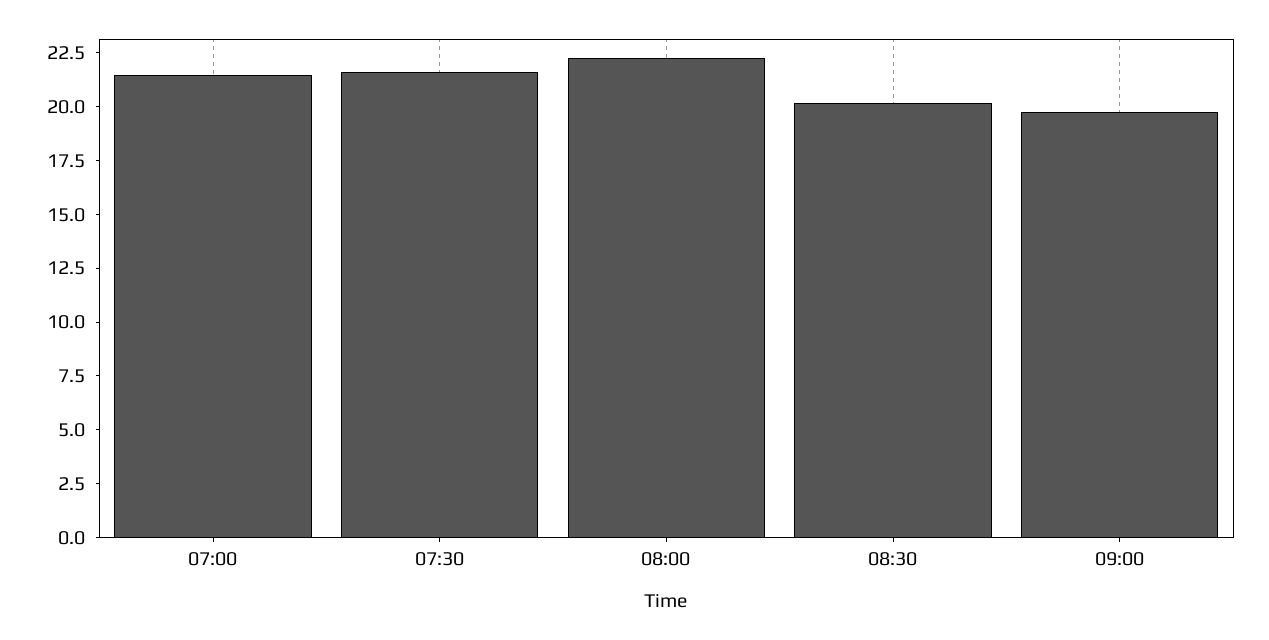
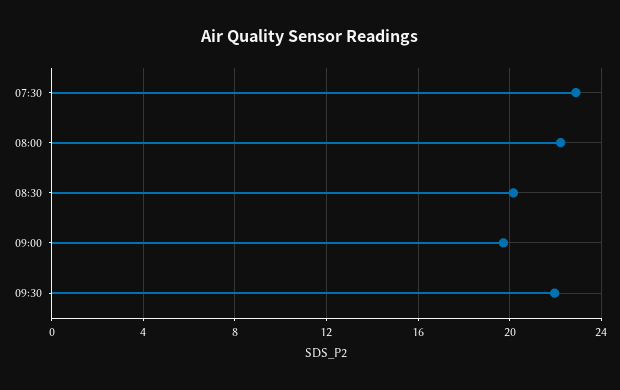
07:00: 21.5 -> none
07:30: 21.5 -> 23
09:30: none -> 22

